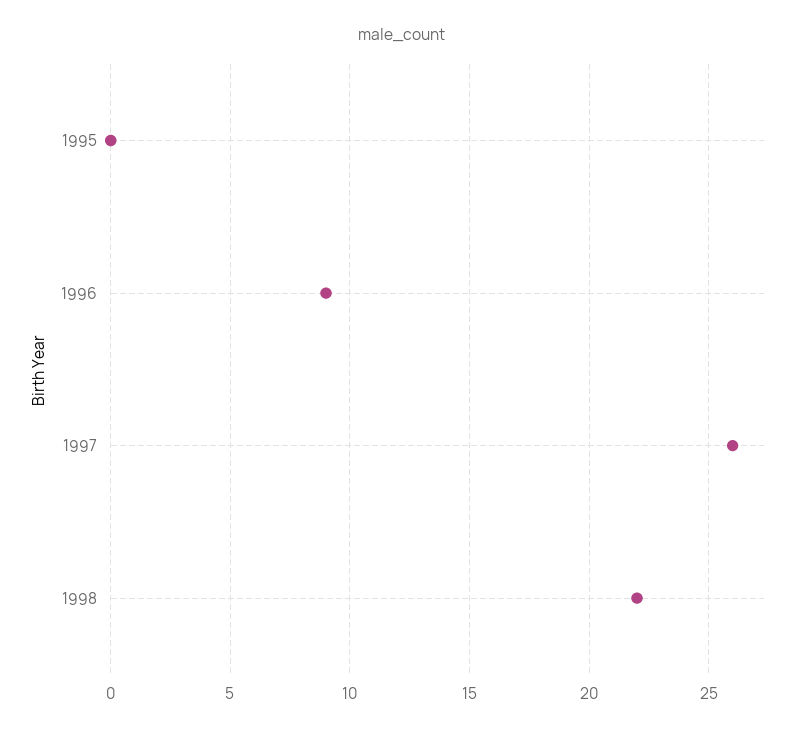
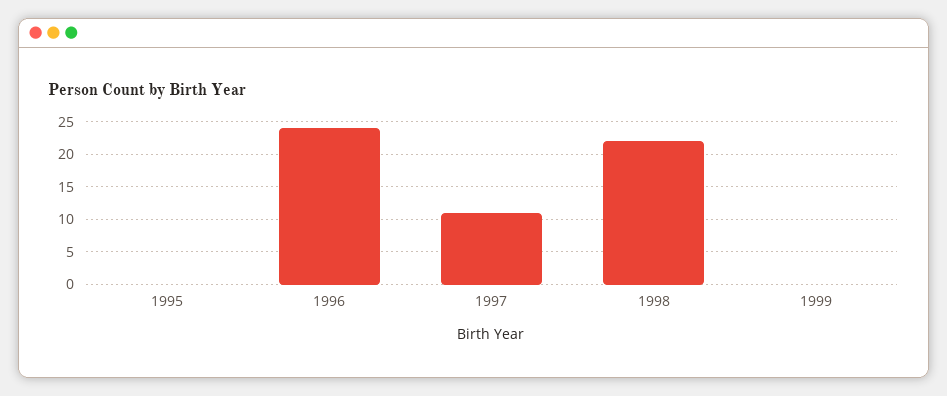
1996: 9 -> 24
1997: 26 -> 11
1999: none -> 0

